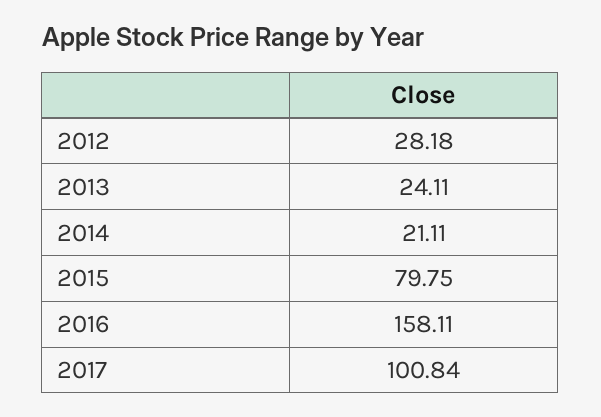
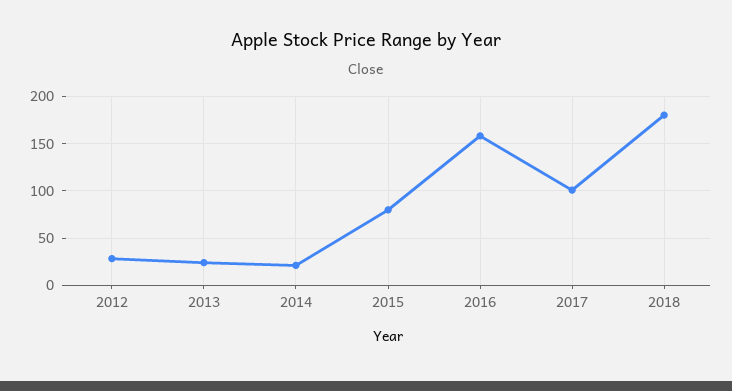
2018: none -> 180

